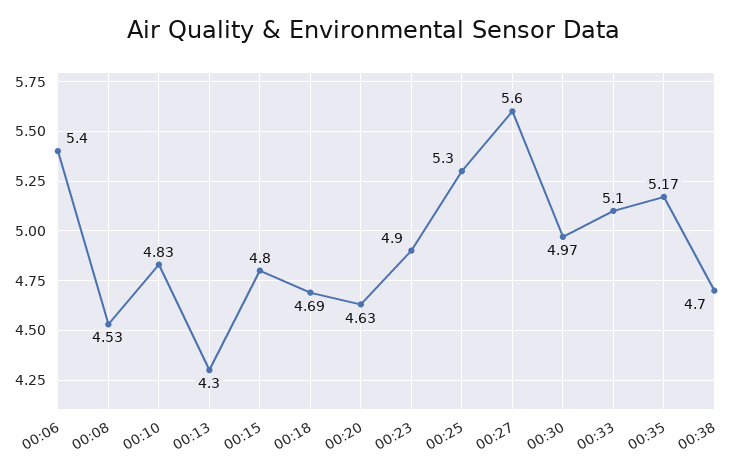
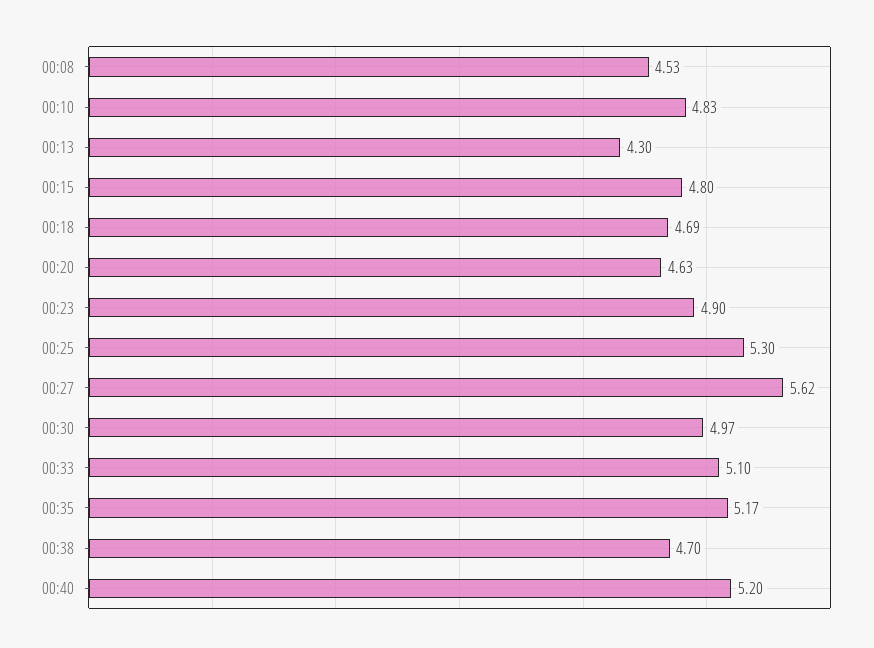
00:06: 5.4 -> none
00:27: 5.6 -> 5.62
00:40: none -> 5.2

